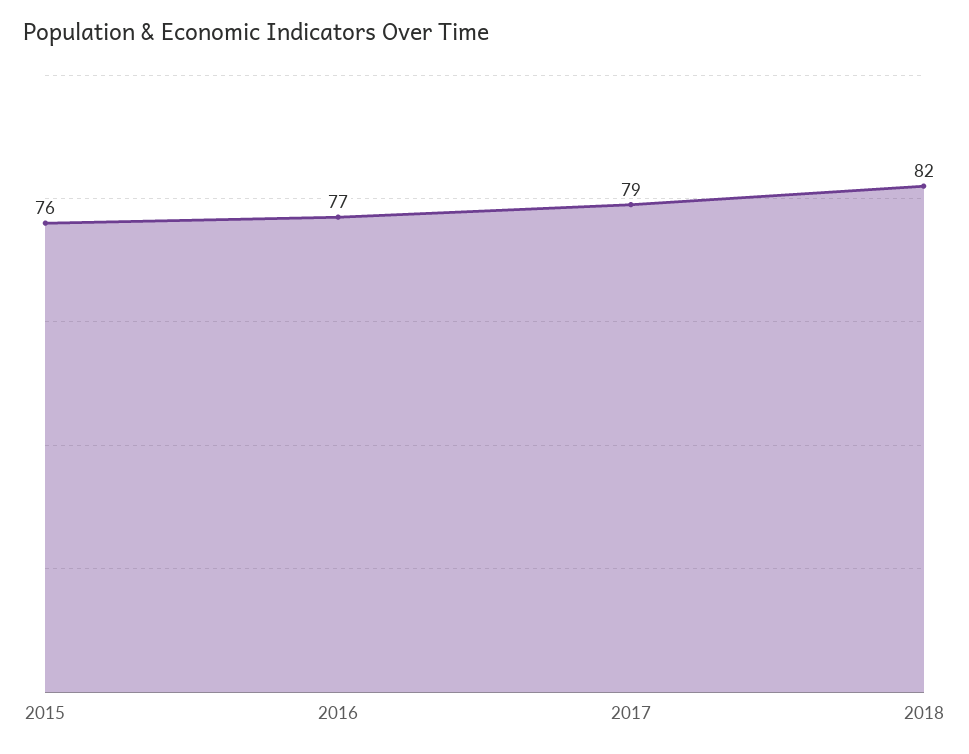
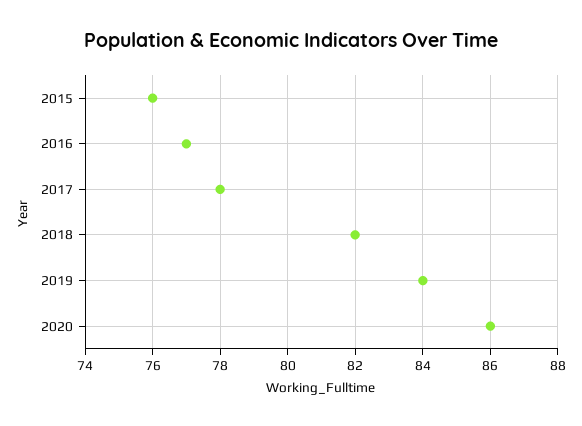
2017: 79 -> 78
2019: none -> 84
2020: none -> 86

